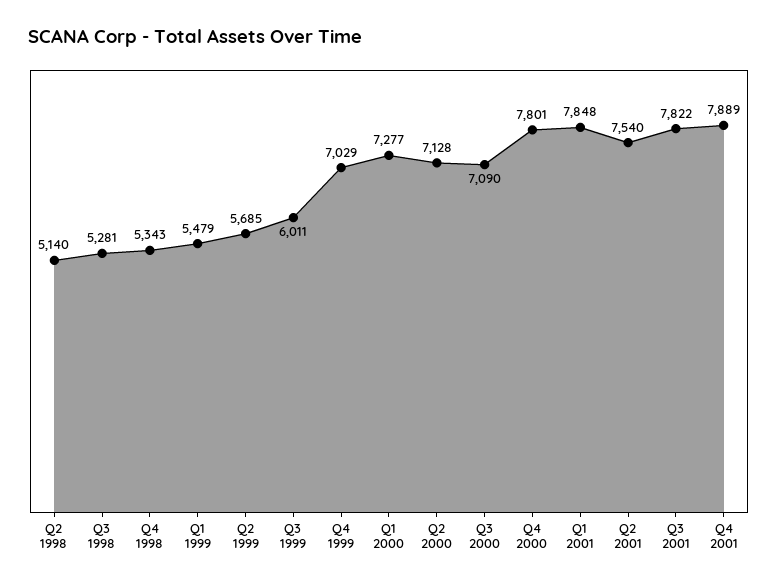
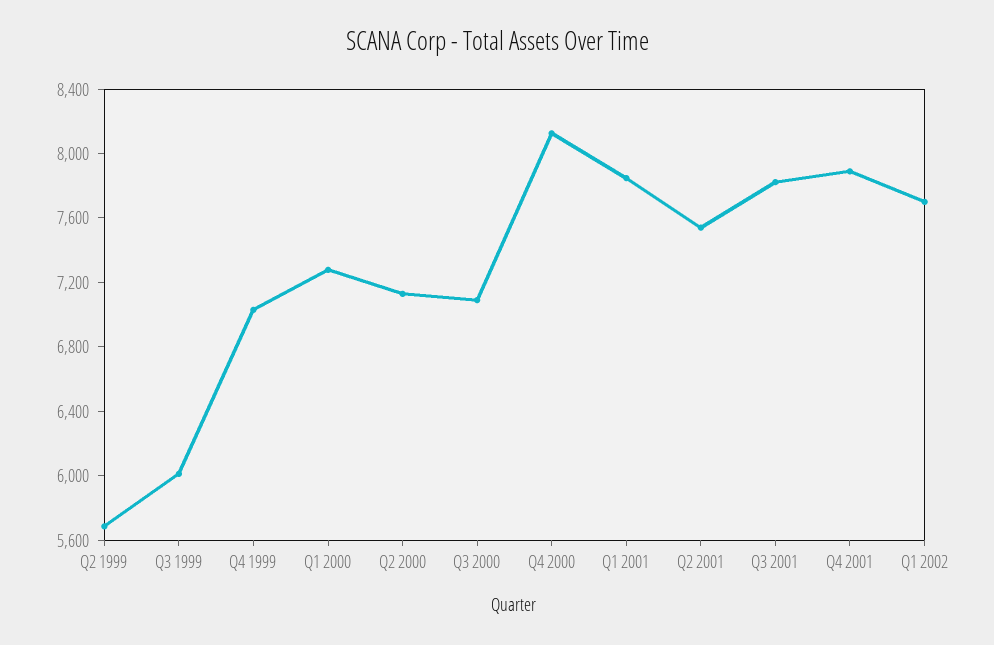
Q2 1998: 5140 -> none
Q3 1998: 5281 -> none
Q4 1998: 5343 -> none
Q1 1999: 5479 -> none
Q4 2000: 7801 -> 8100
Q1 2002: none -> 7700

